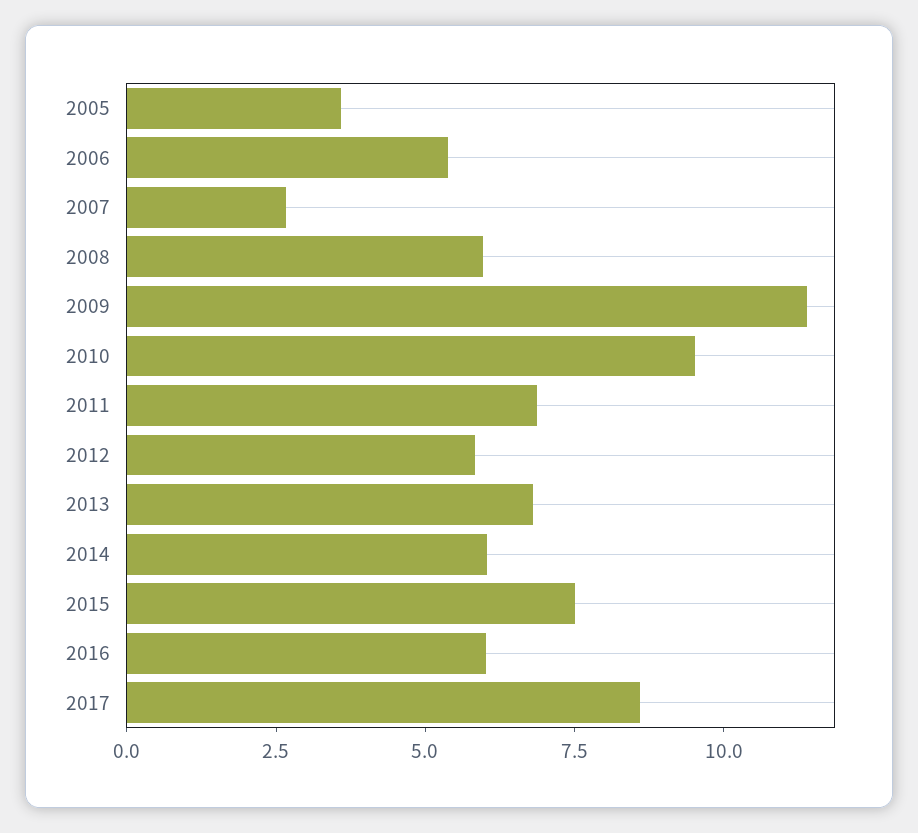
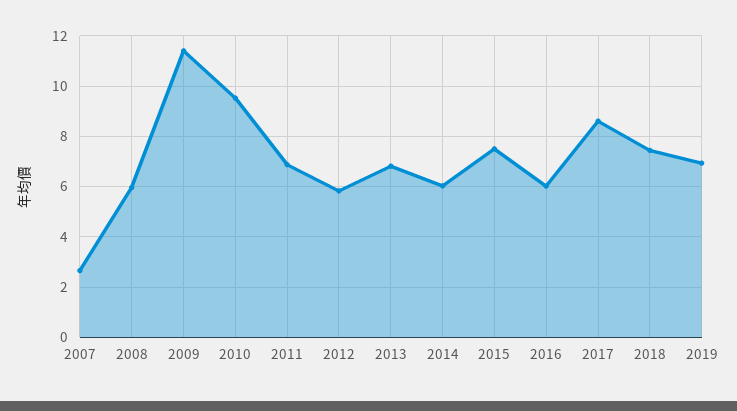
2005: 3.5 -> none
2006: 5.5 -> none
2018: none -> 7.5
2019: none -> 7

